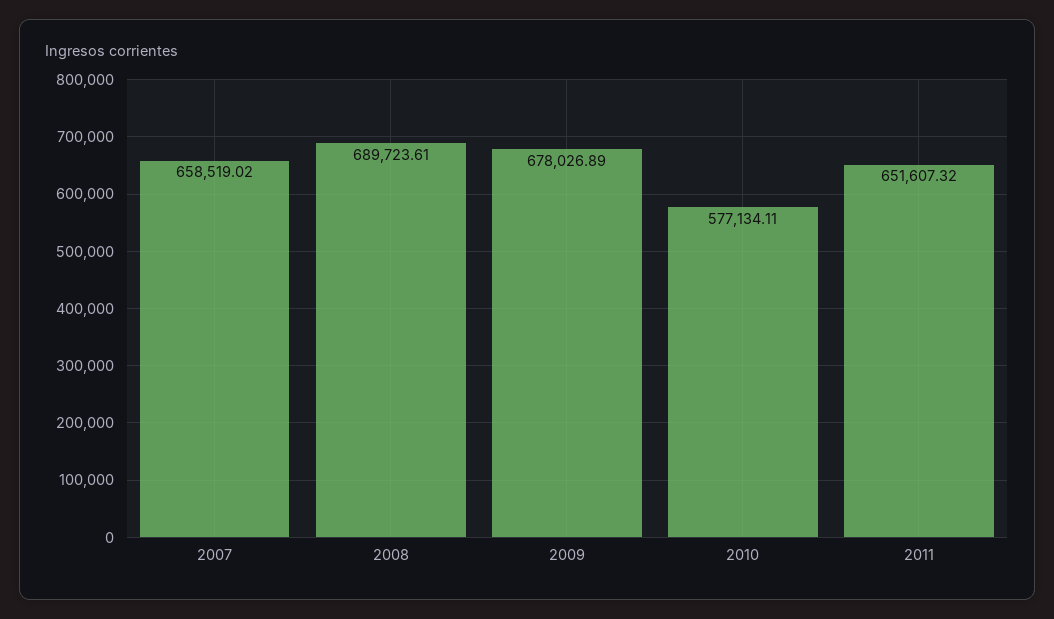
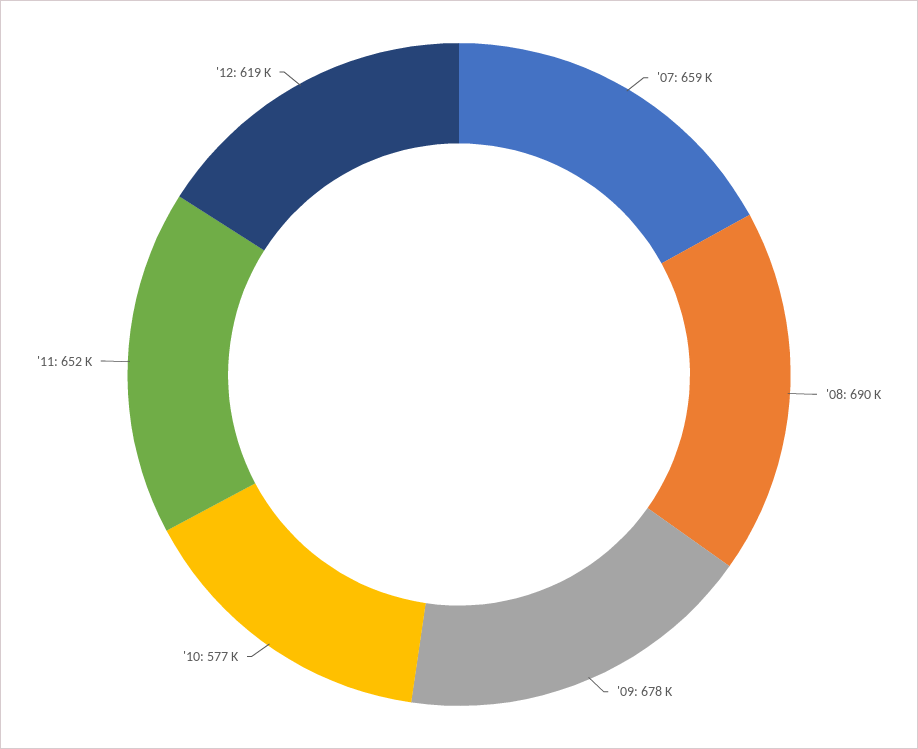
'12: none -> 619000

